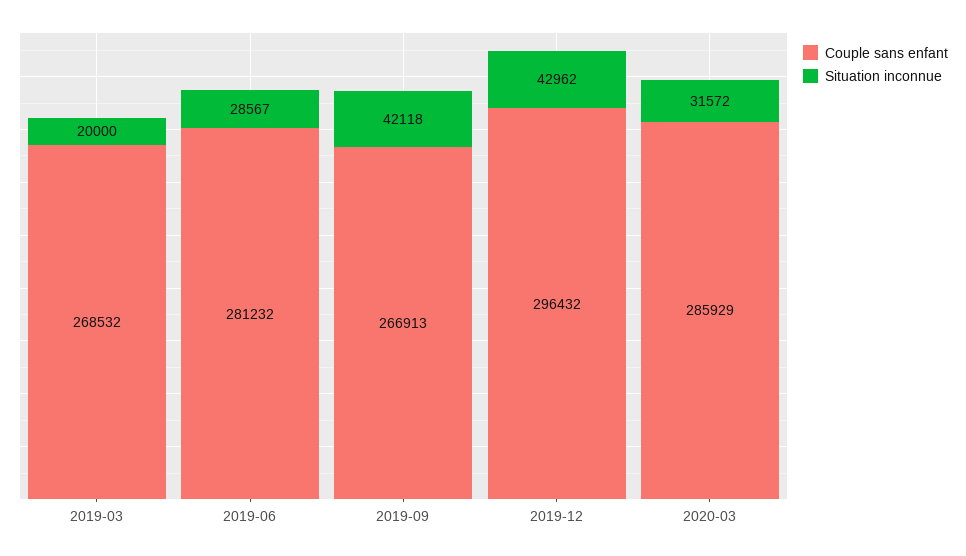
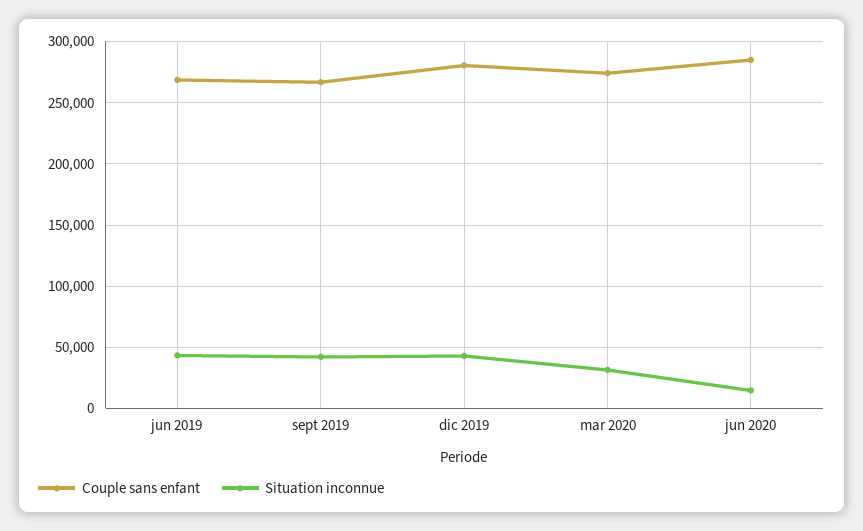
Couple sans enfant, 2019-03: 268532 -> none
Situation inconnue, 2019-03: 20000 -> none
Couple sans enfant, 2019-06: 281232 -> 270000
Situation inconnue, 2019-06: 28567 -> 45000
Couple sans enfant, 2019-12: 296432 -> 280000
Couple sans enfant, 2020-03: 285929 -> 275000
Couple sans enfant, jun 2020: none -> 285000
Situation inconnue, jun 2020: none -> 15000

